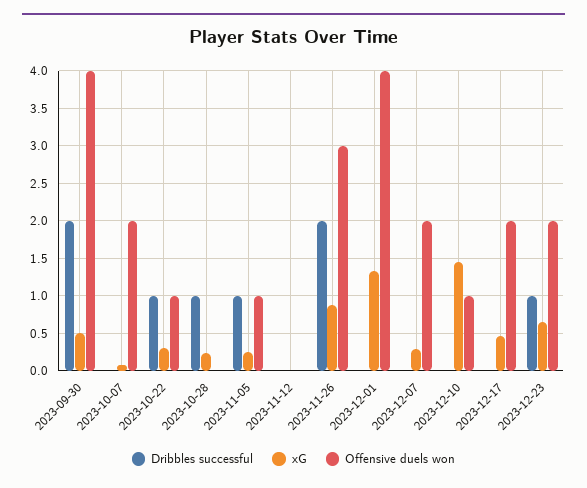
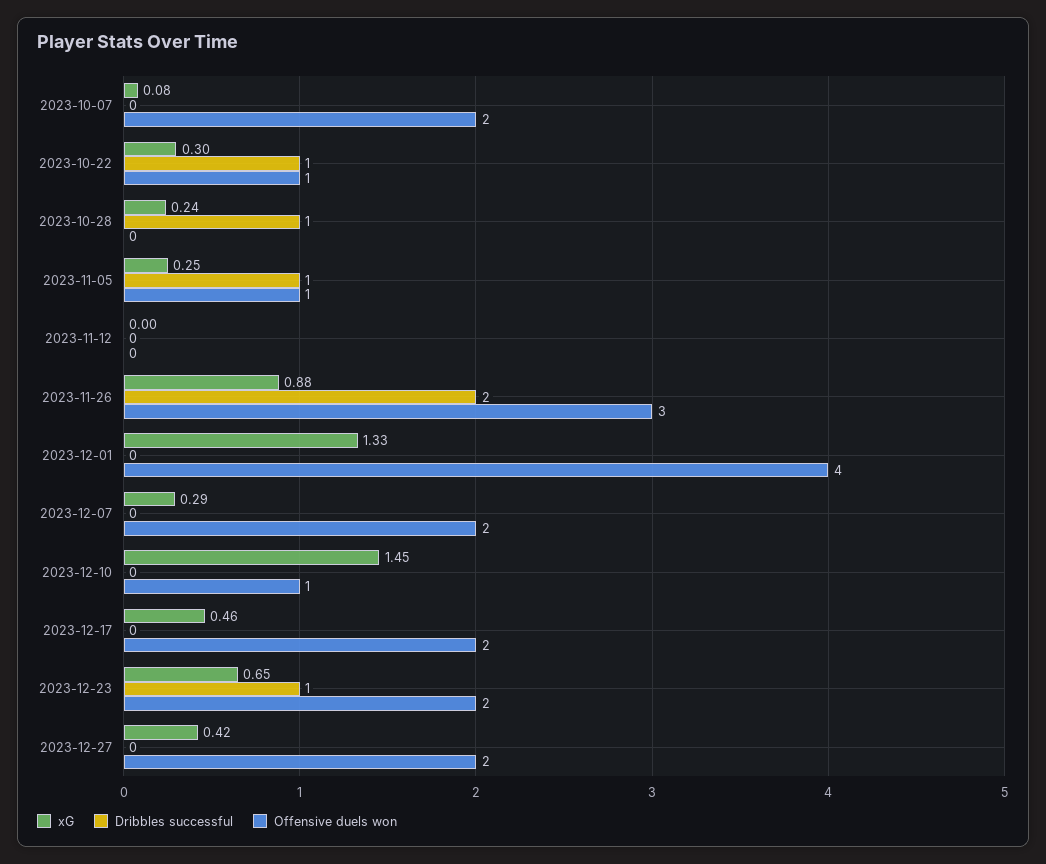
Dribbles successful, 2023-09-30: 2 -> none
xG, 2023-09-30: 0.5 -> none
Offensive duels won, 2023-09-30: 4 -> none
xG, 2023-12-27: none -> 0.42
Dribbles successful, 2023-12-27: none -> 0
Offensive duels won, 2023-12-27: none -> 2

